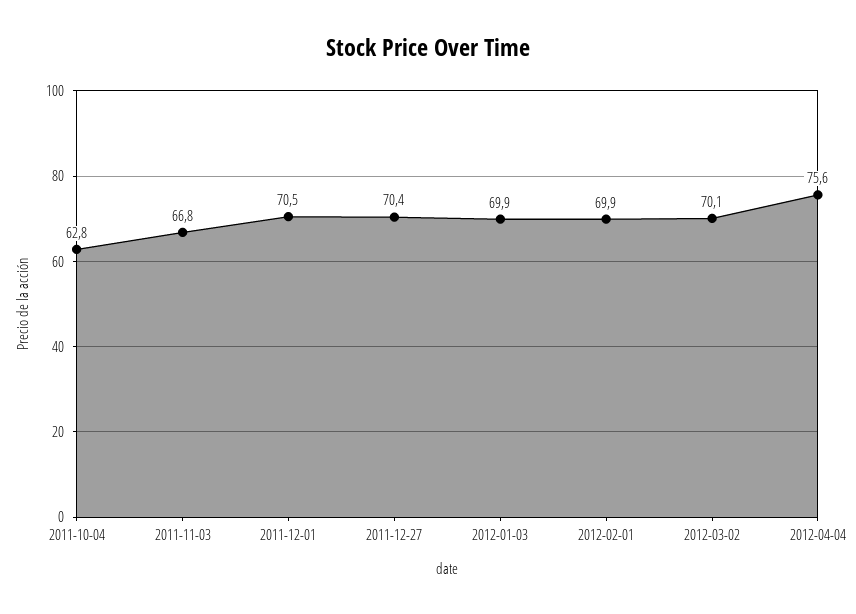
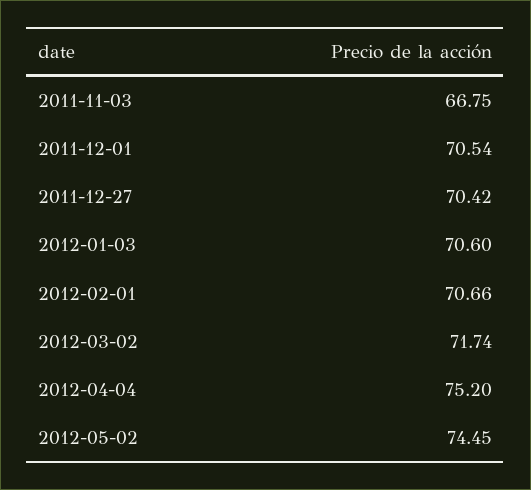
2011-10-04: 62.8 -> none
2012-01-03: 69.9 -> 70.6
2012-02-01: 69.9 -> 70.66
2012-03-02: 70.1 -> 71.74
2012-04-04: 75.6 -> 75.2
2012-05-02: none -> 74.45

